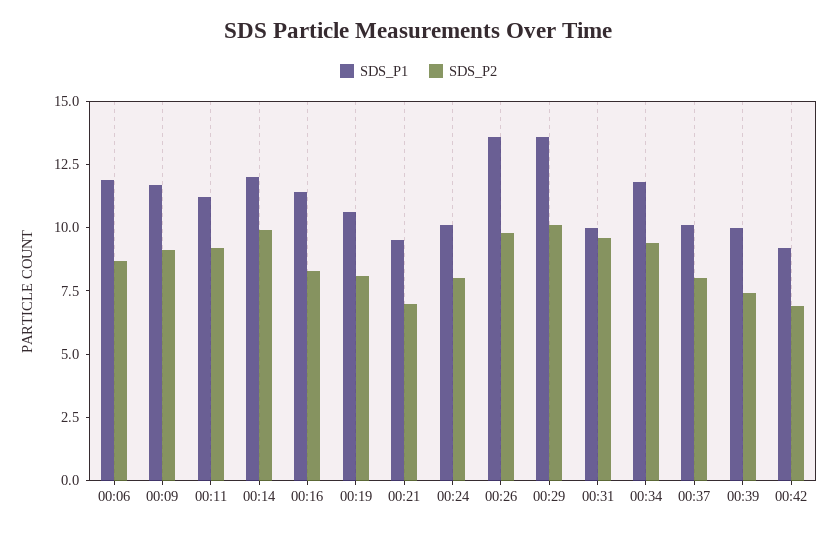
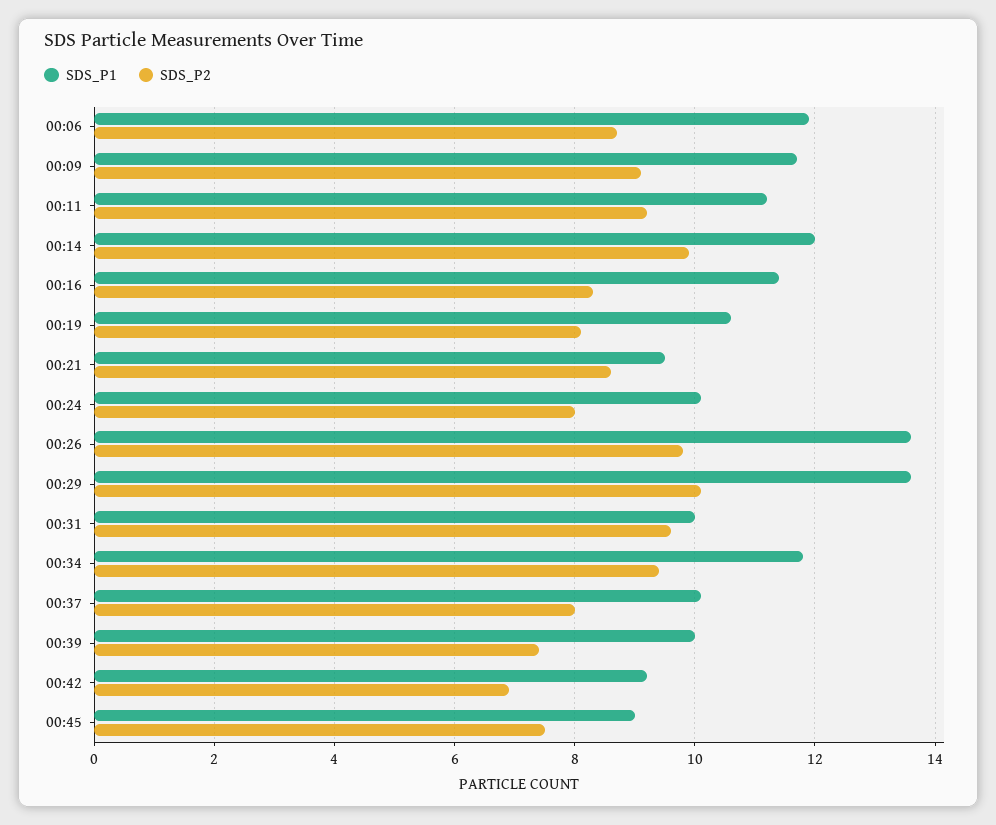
SDS_P2, 00:21: 7 -> 8.5
SDS_P1, 00:45: none -> 9
SDS_P2, 00:45: none -> 7.5

